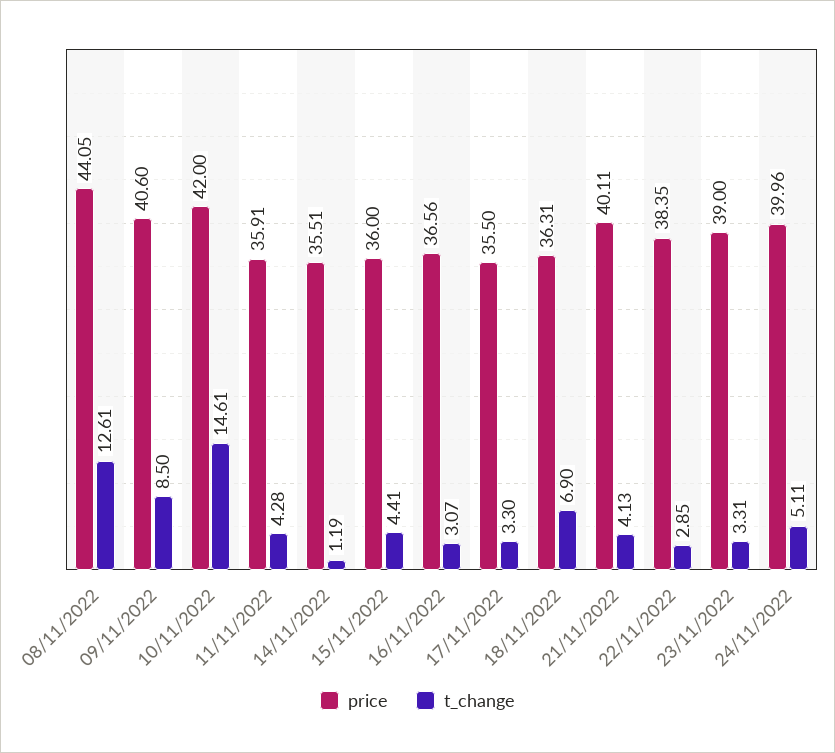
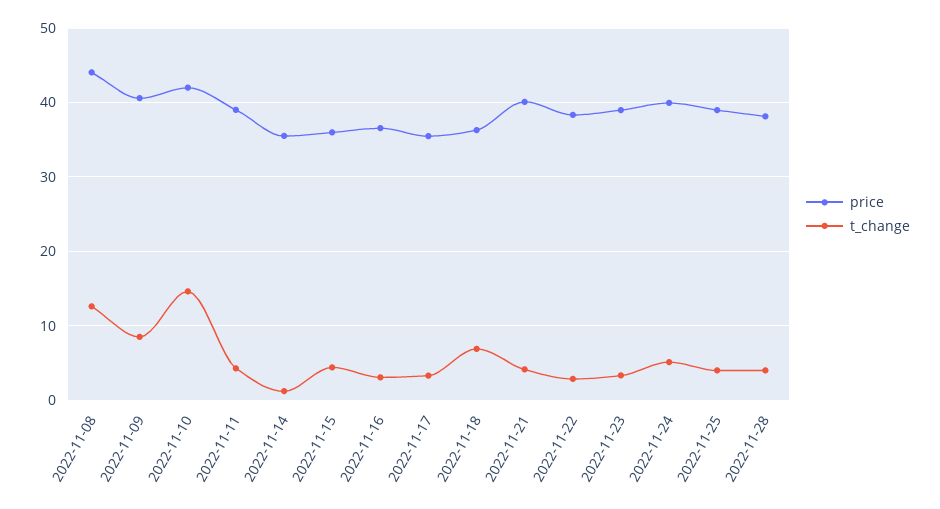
price, 11/11/2022: 35.91 -> 39
price, 2022-11-25: none -> 39
t_change, 2022-11-25: none -> 4
price, 2022-11-28: none -> 38
t_change, 2022-11-28: none -> 4

